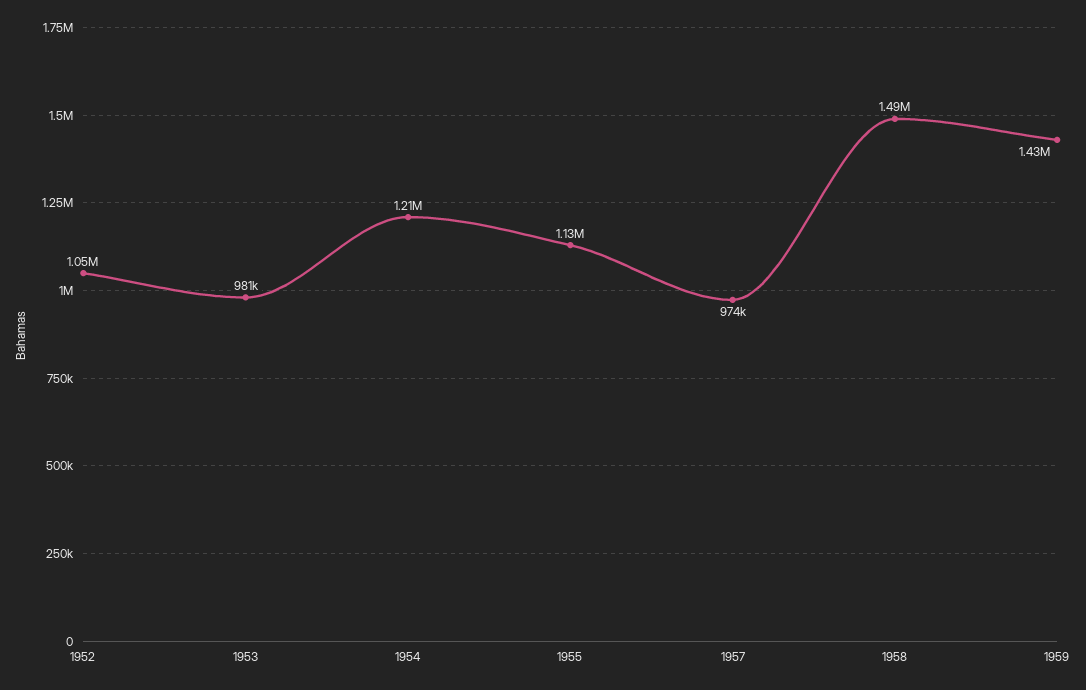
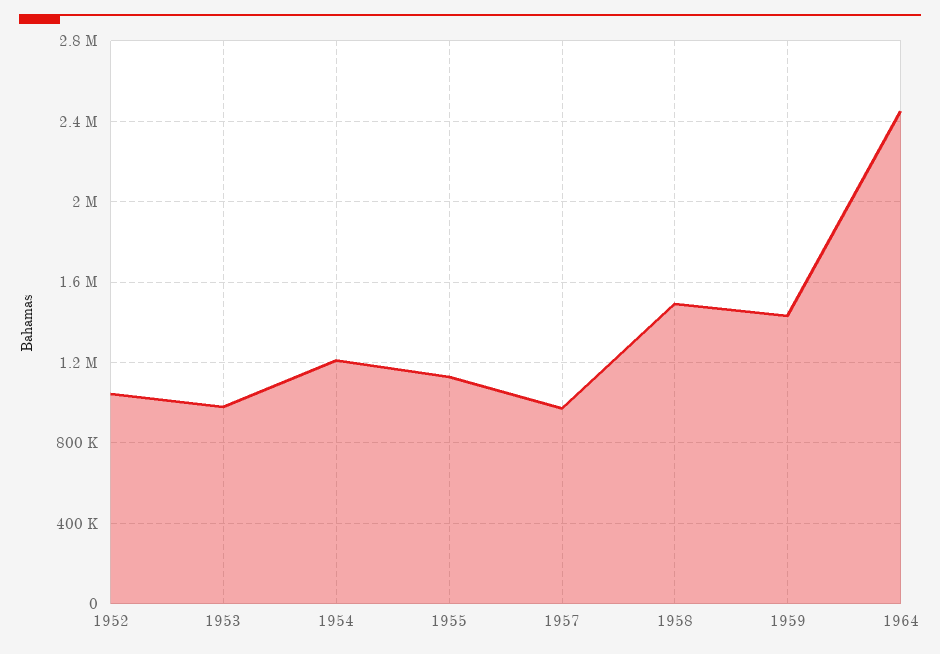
1964: none -> 2450000

